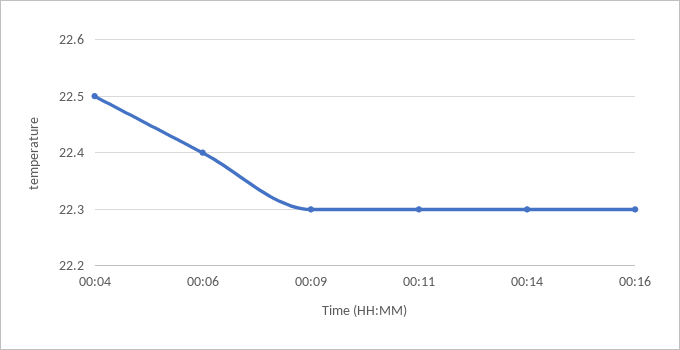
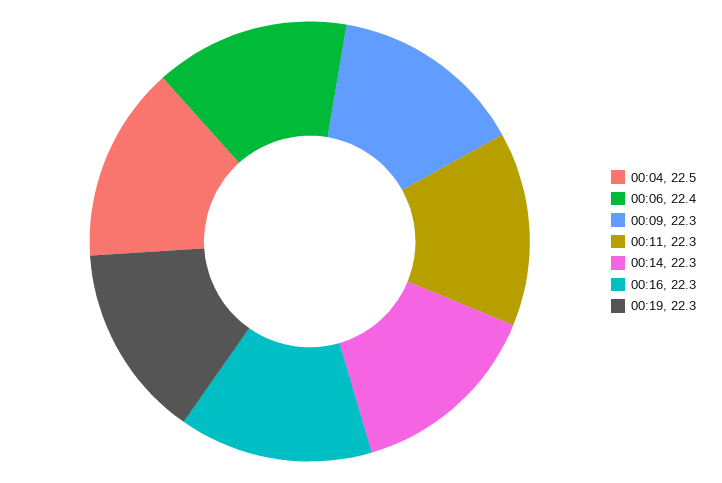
00:19: none -> 22.3

